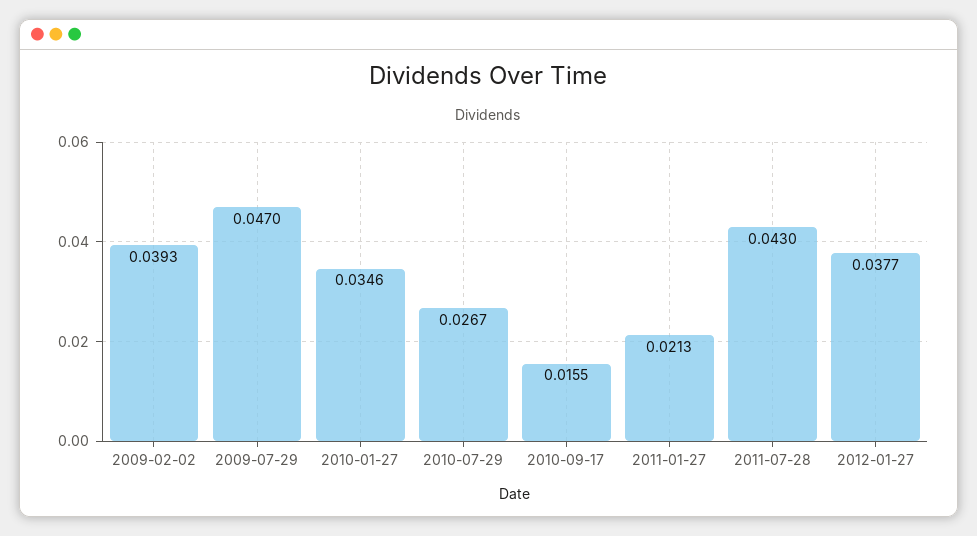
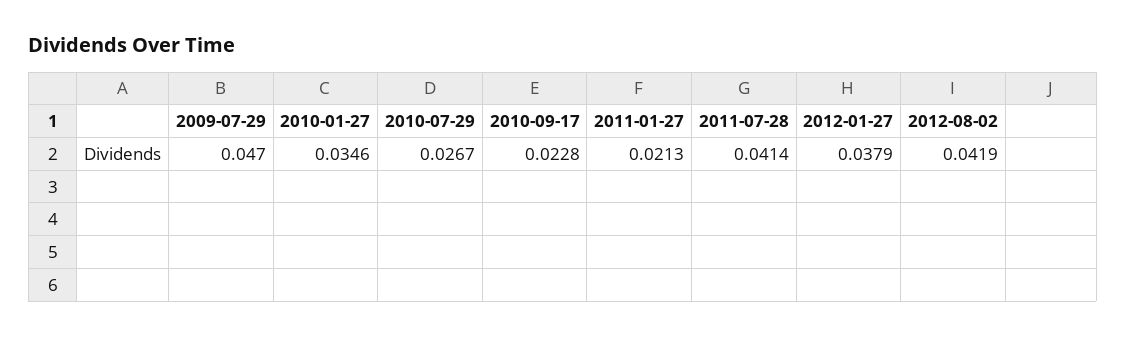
2009-02-02: 0.0393 -> none
2010-09-17: 0.0155 -> 0.0228
2011-07-28: 0.043 -> 0.0414
2012-01-27: 0.0377 -> 0.0379
2012-08-02: none -> 0.0419

